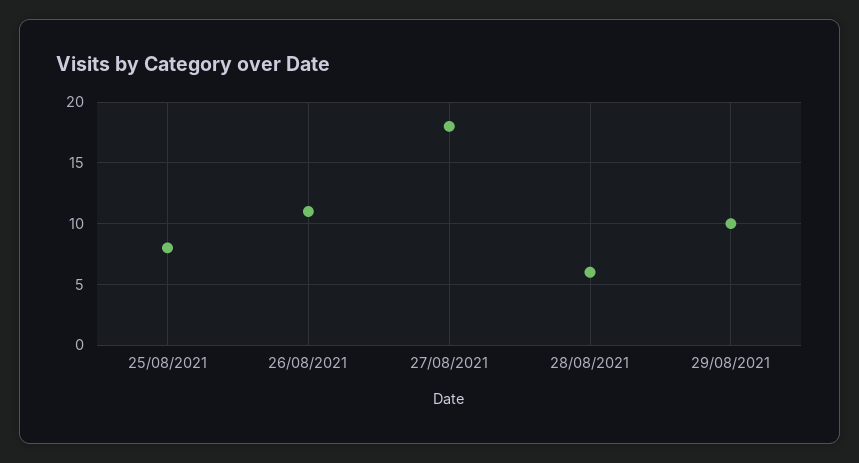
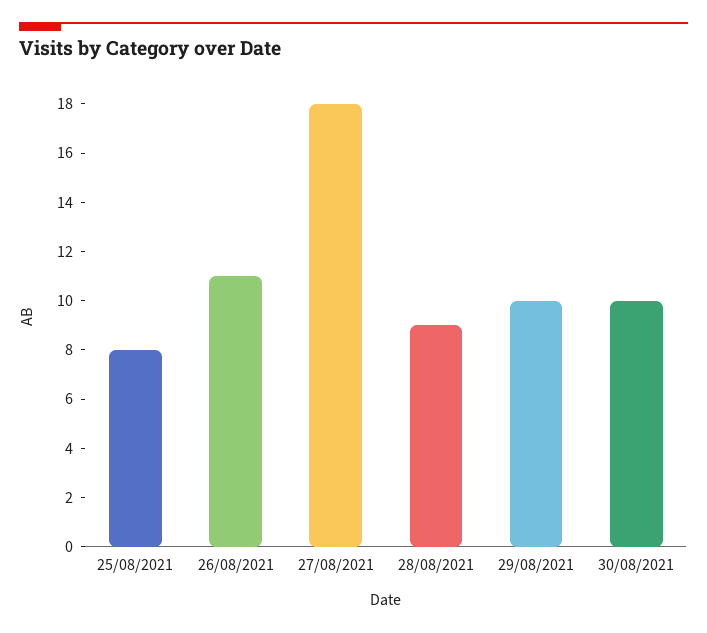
28/08/2021: 6 -> 9
30/08/2021: none -> 10

